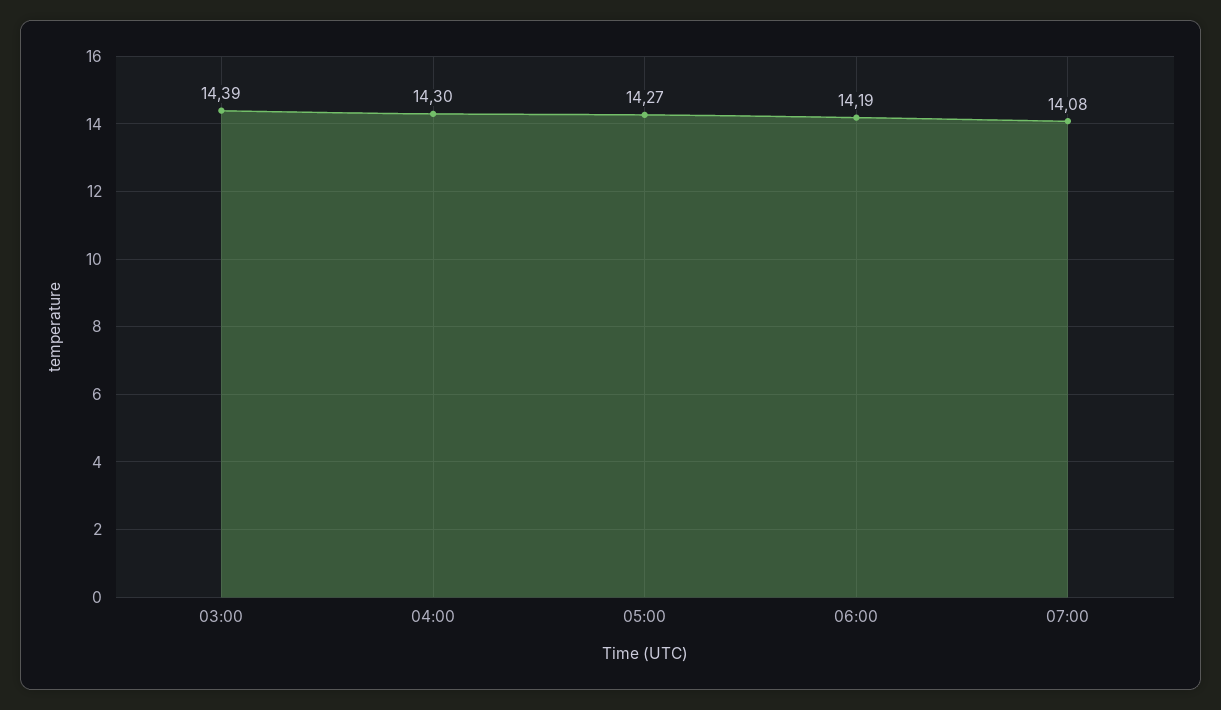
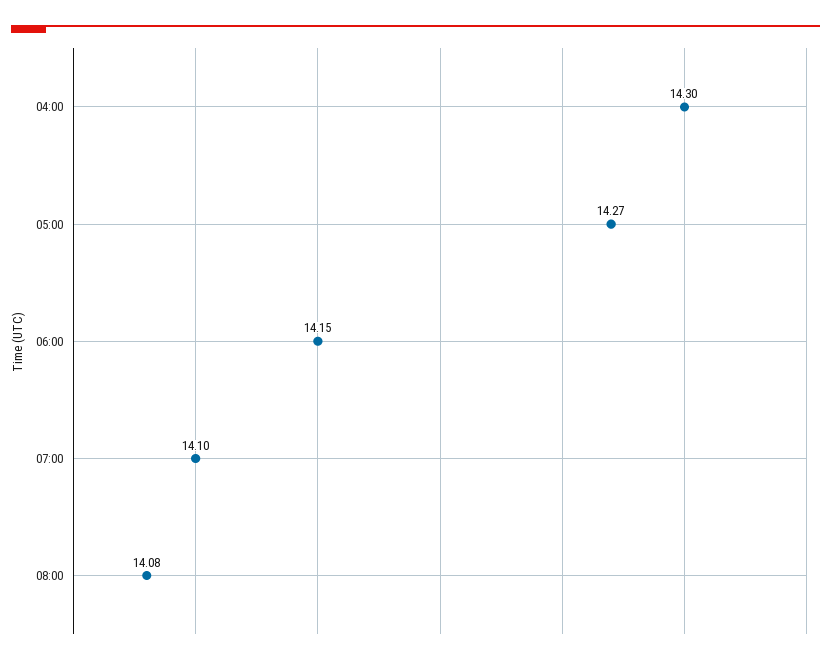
03:00: 14.39 -> none
06:00: 14.19 -> 14.15
07:00: 14.08 -> 14.1
08:00: none -> 14.08

